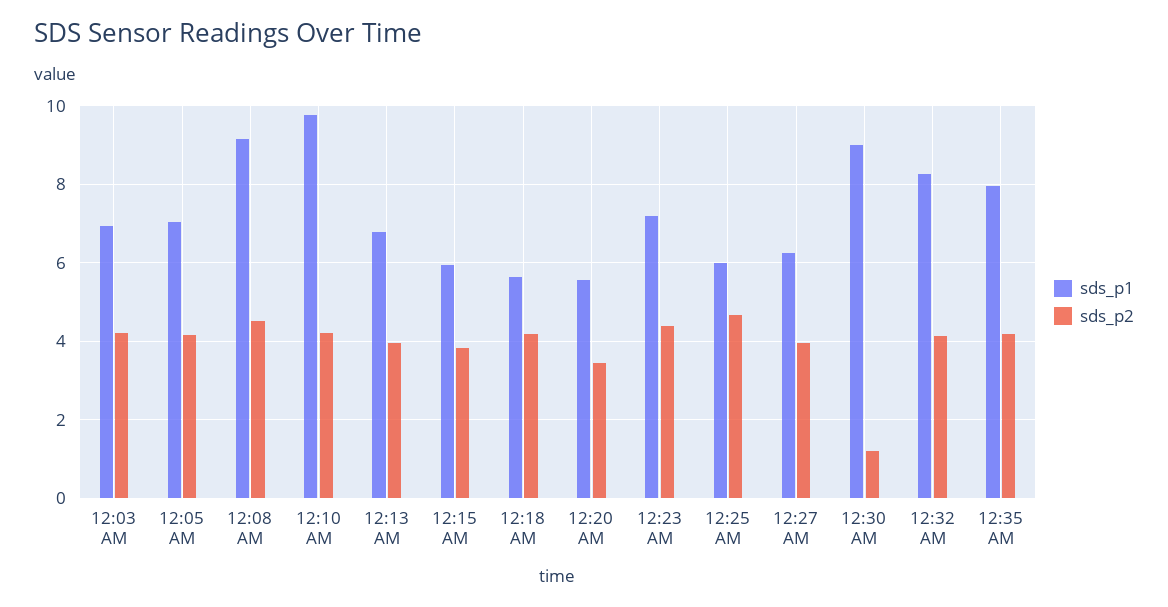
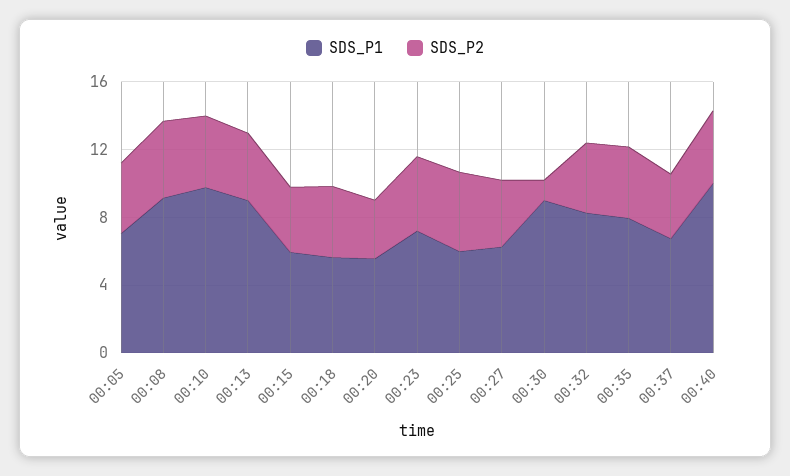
sds_p1, 12:03 AM: 7 -> none
sds_p2, 12:03 AM: 4.2 -> none
sds_p1, 12:13 AM: 6.8 -> 9
sds_p1, 00:37: none -> 7
sds_p2, 00:37: none -> 4
sds_p1, 00:40: none -> 10
sds_p2, 00:40: none -> 4

